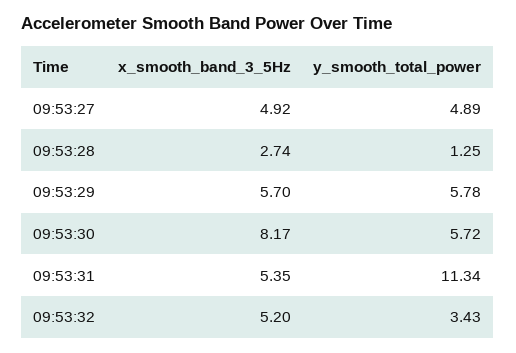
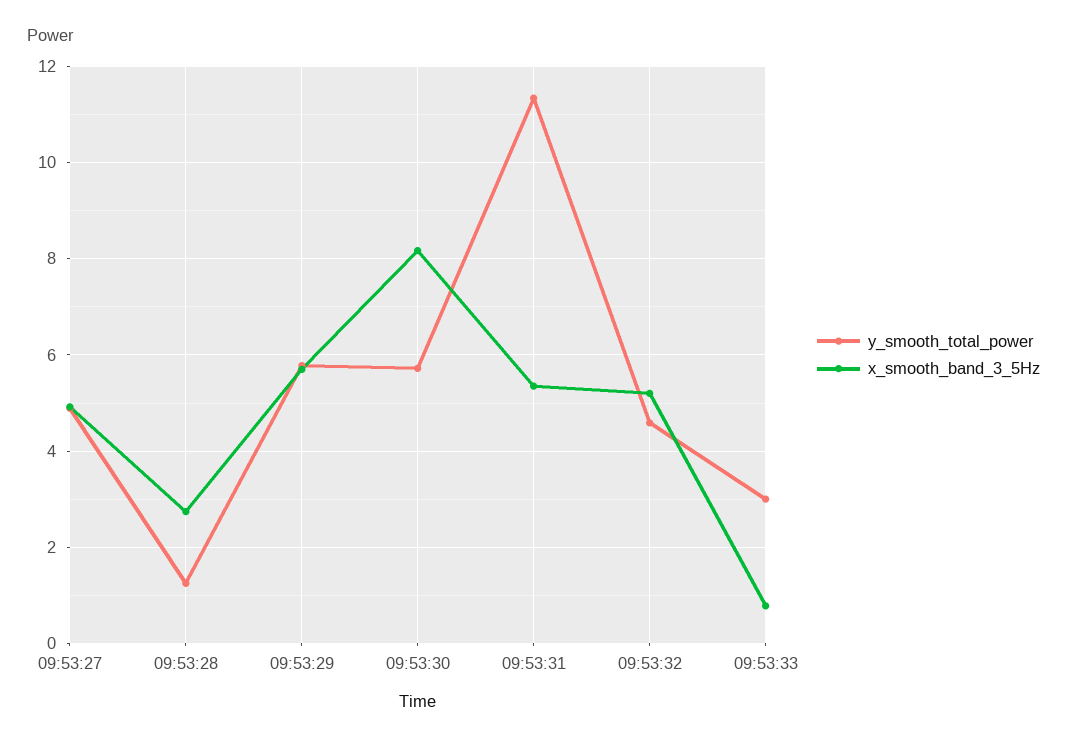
y_smooth_total_power, 09:53:32: 3.43 -> 4.6
y_smooth_total_power, 09:53:33: none -> 3
x_smooth_band_3_5Hz, 09:53:33: none -> 0.8

